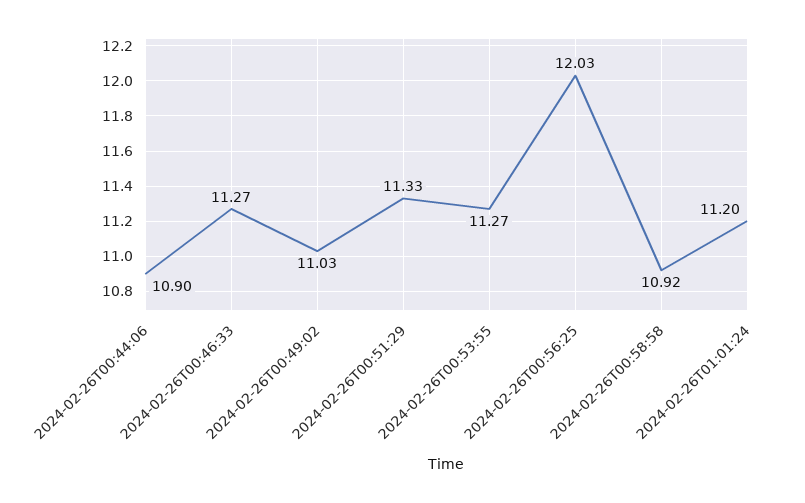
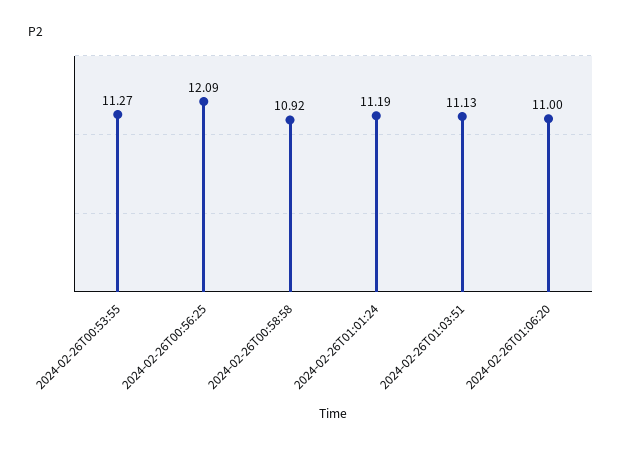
2024-02-26T00:44:06: 10.9 -> none
2024-02-26T00:46:33: 11.27 -> none
2024-02-26T00:49:02: 11.03 -> none
2024-02-26T00:51:29: 11.33 -> none
2024-02-26T00:56:25: 12.03 -> 12.09
2024-02-26T01:01:24: 11.2 -> 11.19
2024-02-26T01:03:51: none -> 11.13
2024-02-26T01:06:20: none -> 11

